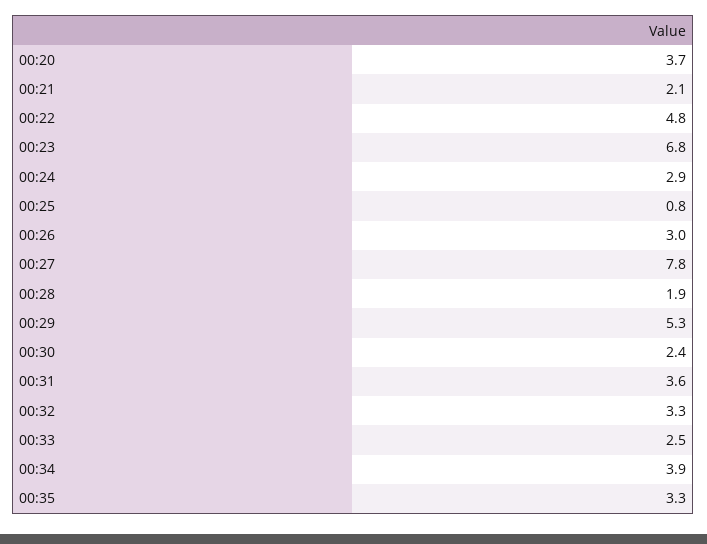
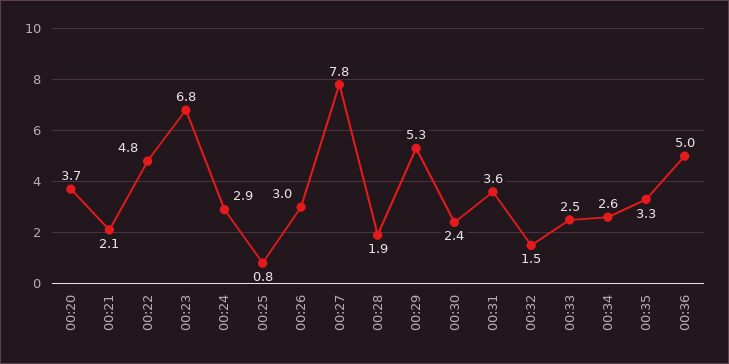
00:32: 3.3 -> 1.5
00:34: 3.9 -> 2.6
00:36: none -> 5

